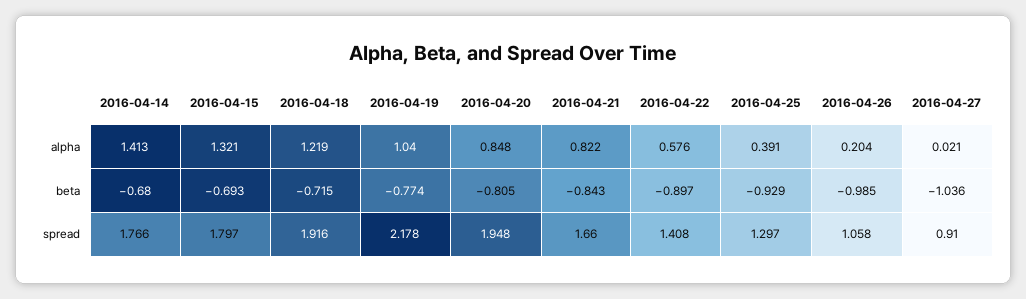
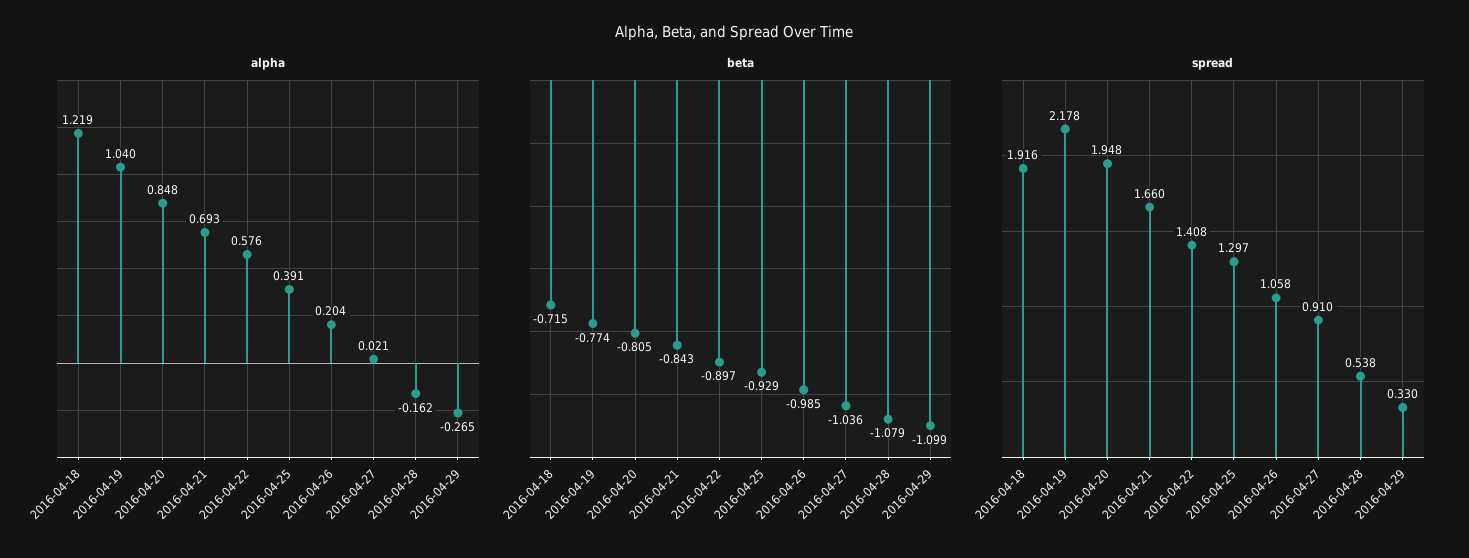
alpha, 2016-04-14: 1.413 -> none
alpha, 2016-04-15: 1.321 -> none
alpha, 2016-04-21: 0.822 -> 0.693
beta, 2016-04-14: -0.68 -> none
beta, 2016-04-15: -0.693 -> none
spread, 2016-04-14: 1.766 -> none
spread, 2016-04-15: 1.797 -> none
alpha, 2016-04-28: none -> -0.162
alpha, 2016-04-29: none -> -0.265
beta, 2016-04-28: none -> -1.079
beta, 2016-04-29: none -> -1.099
spread, 2016-04-28: none -> 0.538
spread, 2016-04-29: none -> 0.33

